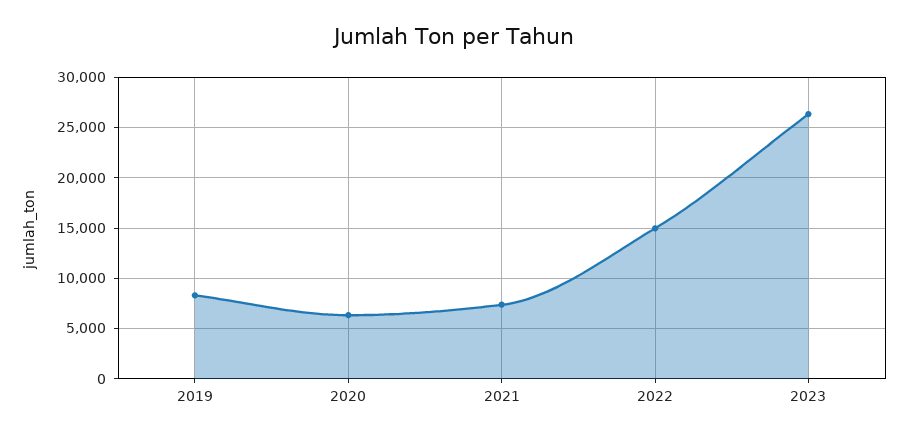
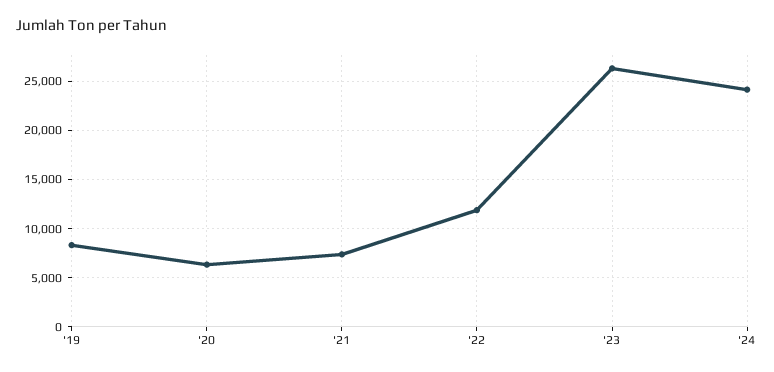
2022: 15000 -> 12000
'24: none -> 24000

